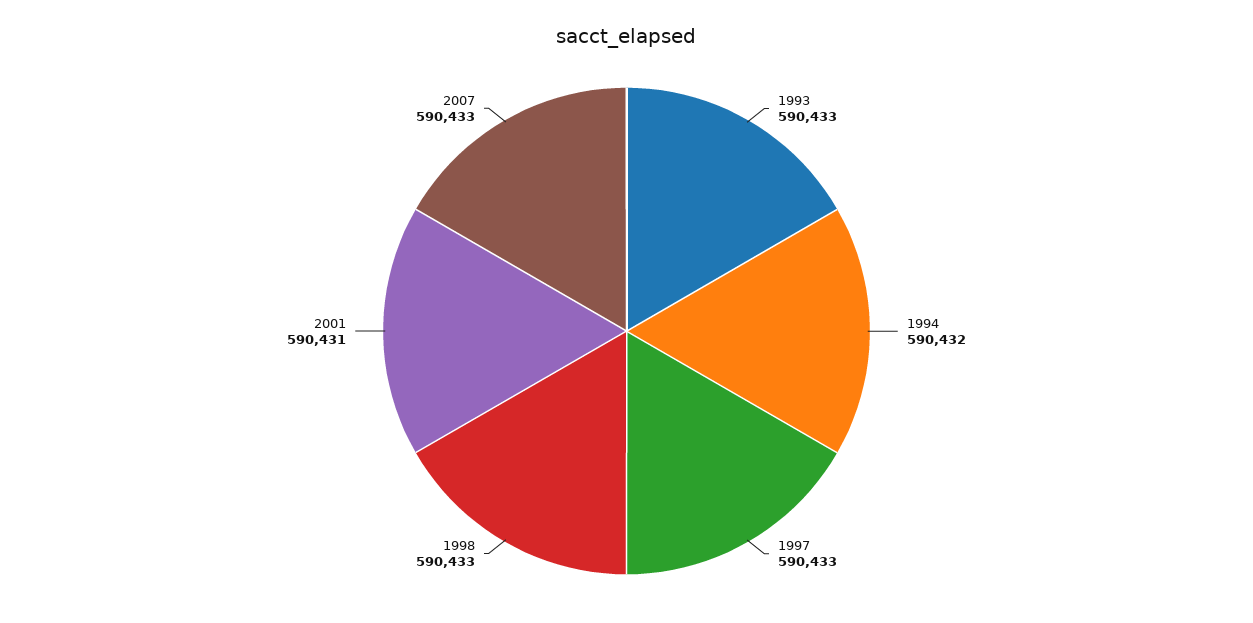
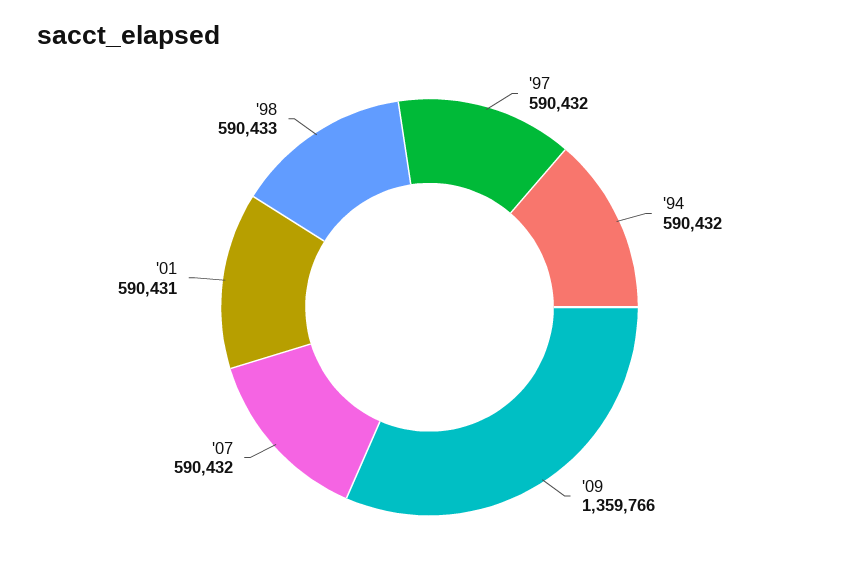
1993: 590433 -> none
1997: 590433 -> 590432
2007: 590433 -> 590432
'09: none -> 1359766

